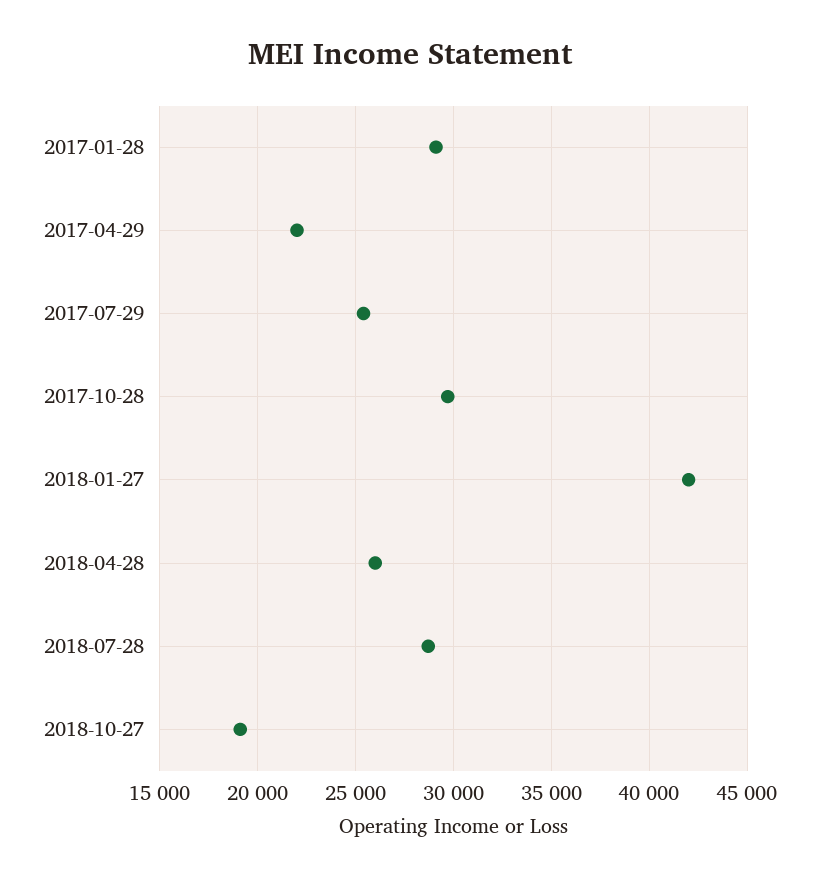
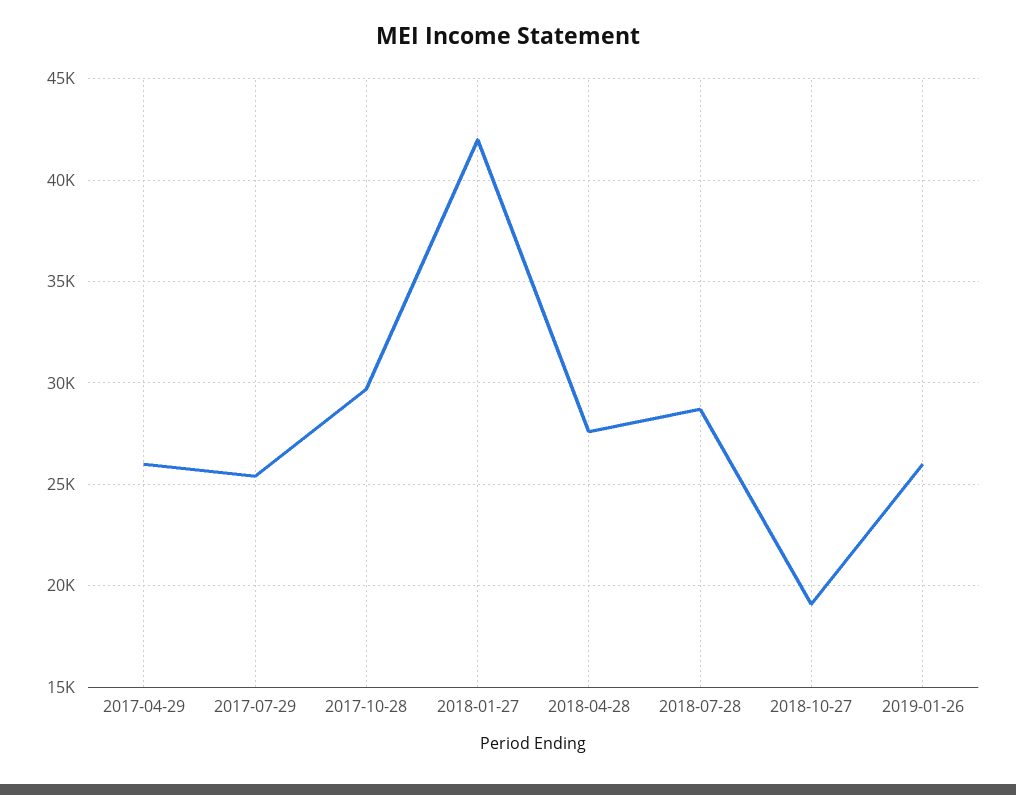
2017-01-28: 29000 -> none
2017-04-29: 22000 -> 26000
2018-04-28: 26000 -> 27500
2019-01-26: none -> 26000

